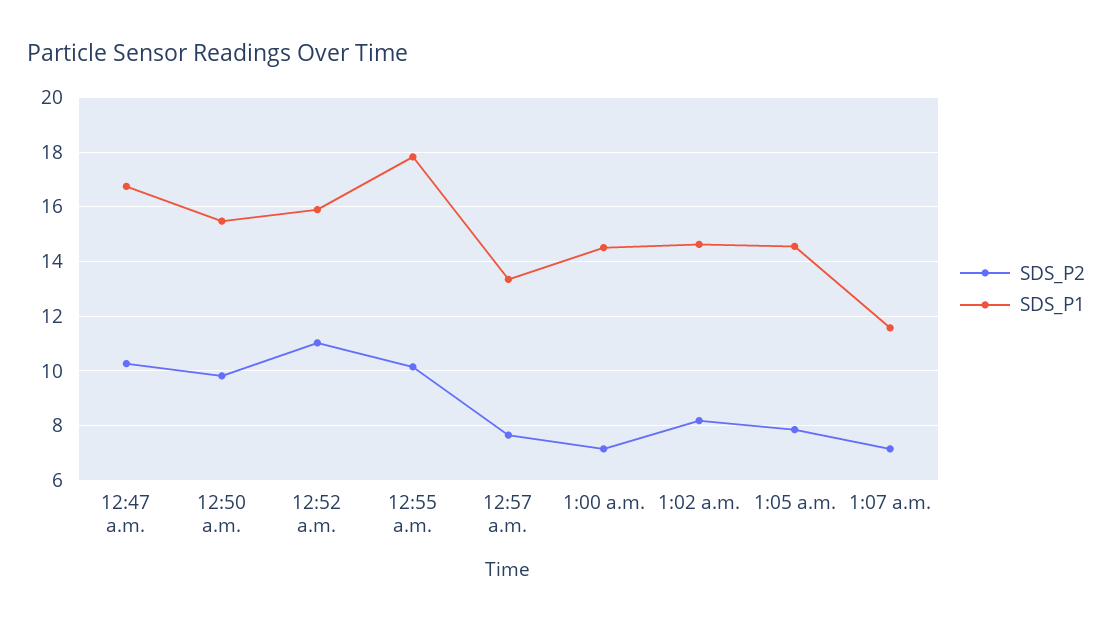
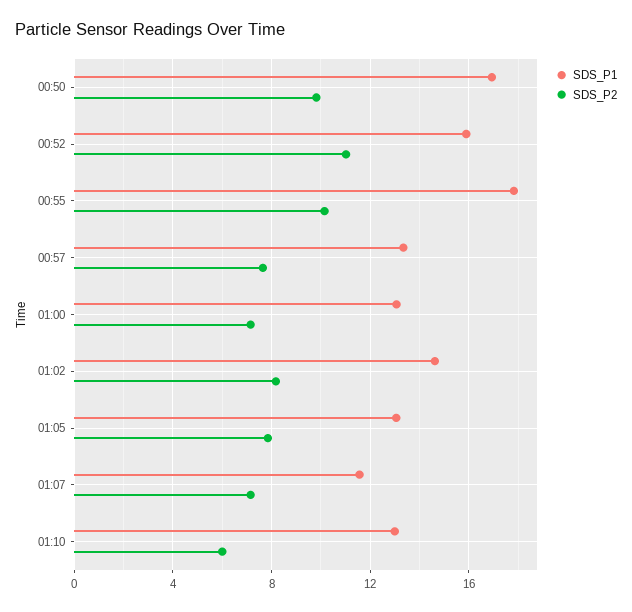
SDS_P2, 12:47 a.m.: 10.25 -> none
SDS_P1, 12:47 a.m.: 16.75 -> none
SDS_P1, 12:50 a.m.: 15.5 -> 17
SDS_P1, 1:00 a.m.: 14.5 -> 13
SDS_P1, 1:05 a.m.: 14.5 -> 13
SDS_P1, 01:10: none -> 13
SDS_P2, 01:10: none -> 6

